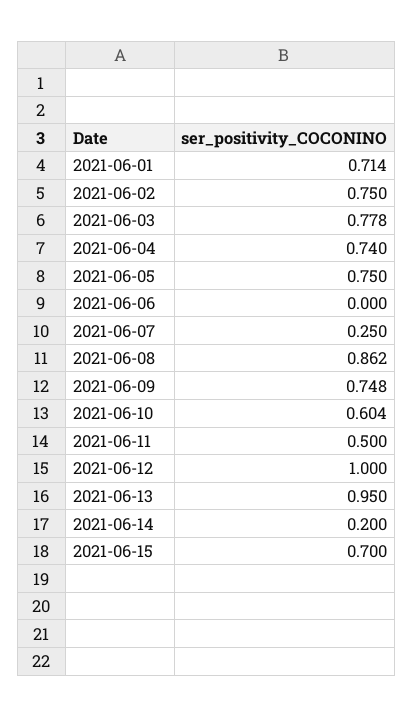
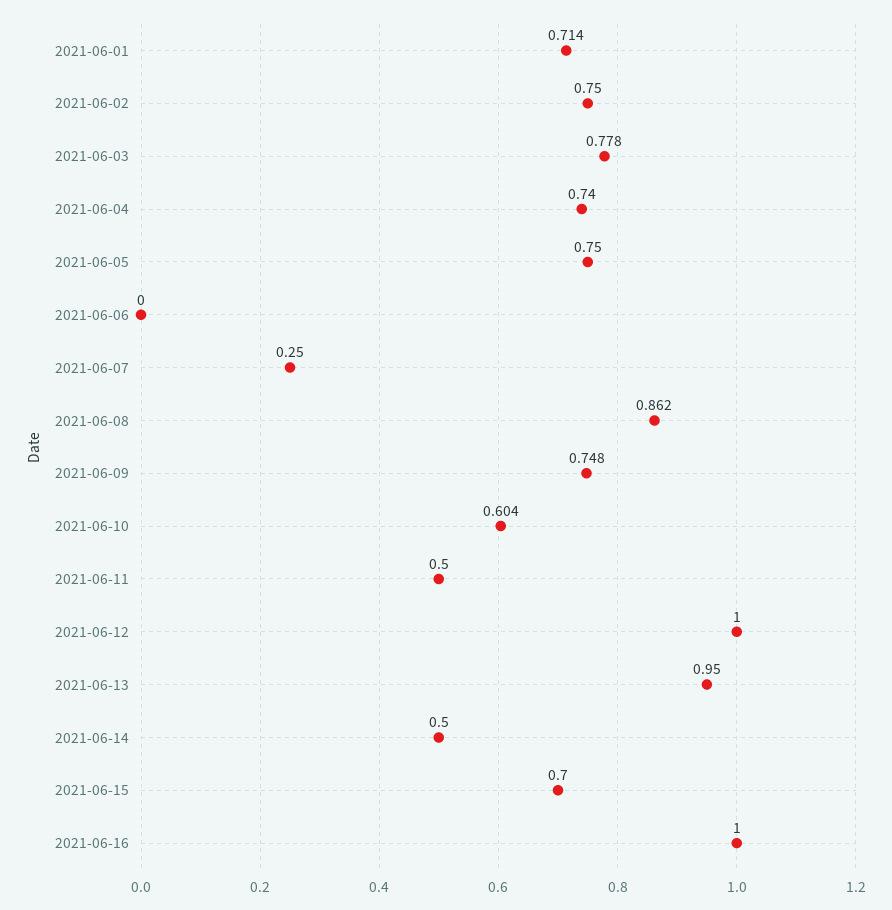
2021-06-14: 0.2 -> 0.5
2021-06-16: none -> 1

